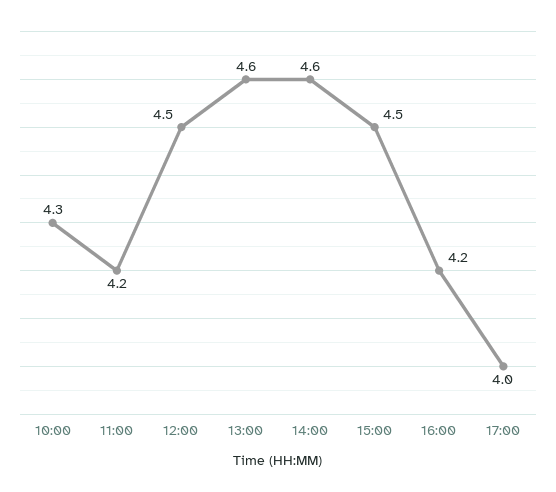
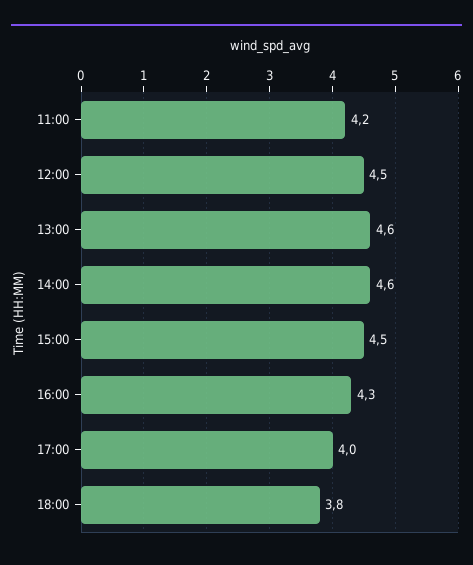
10:00: 4.3 -> none
16:00: 4.2 -> 4.3
18:00: none -> 3.8

